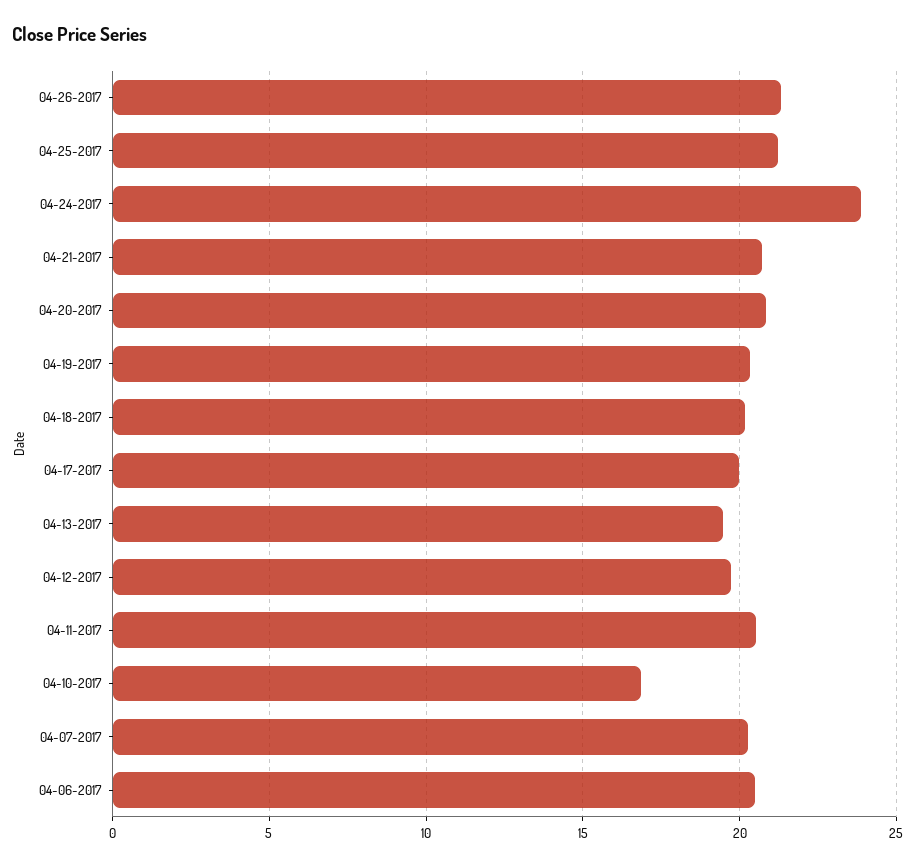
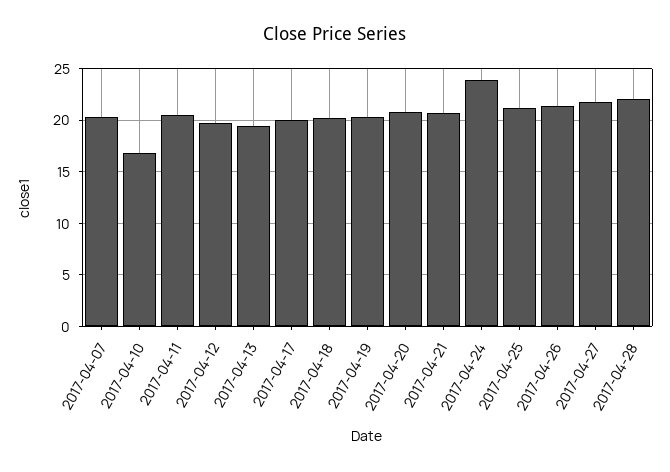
04-06-2017: 20.5 -> none
2017-04-27: none -> 22
2017-04-28: none -> 22

